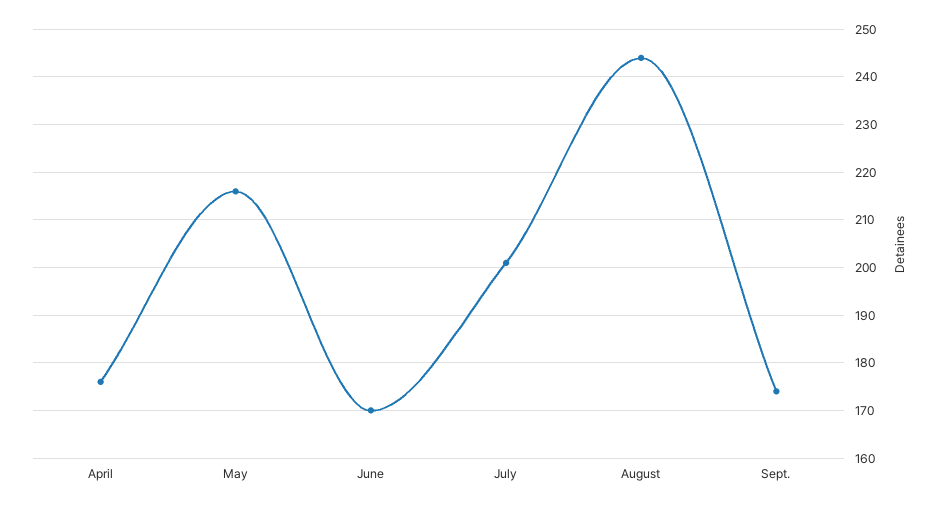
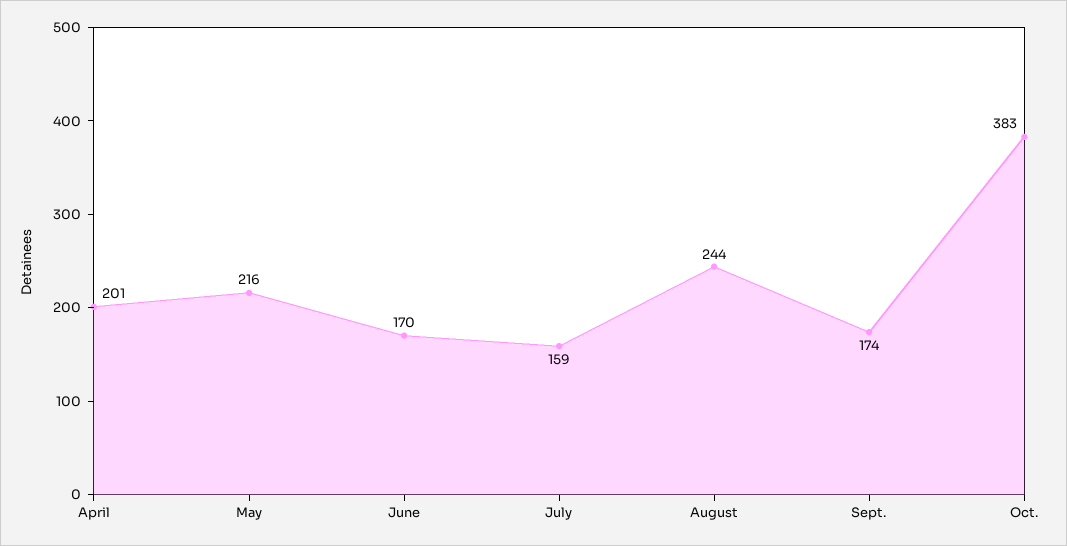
April: 175 -> 201
July: 200 -> 159
Oct.: none -> 383

